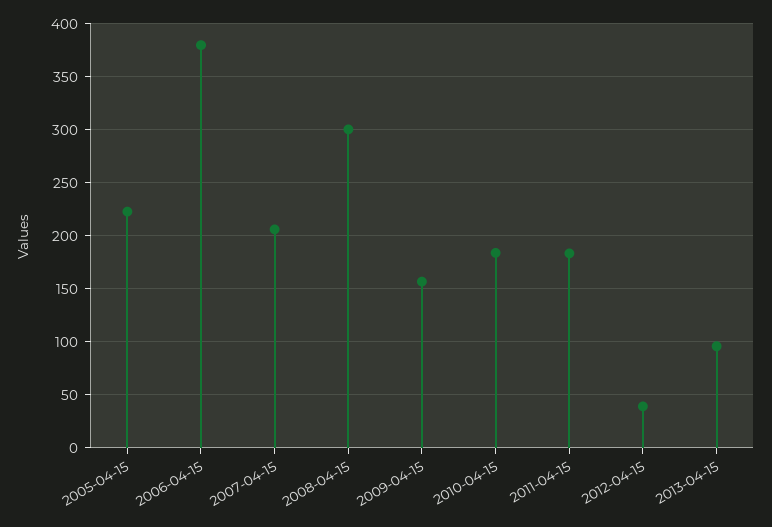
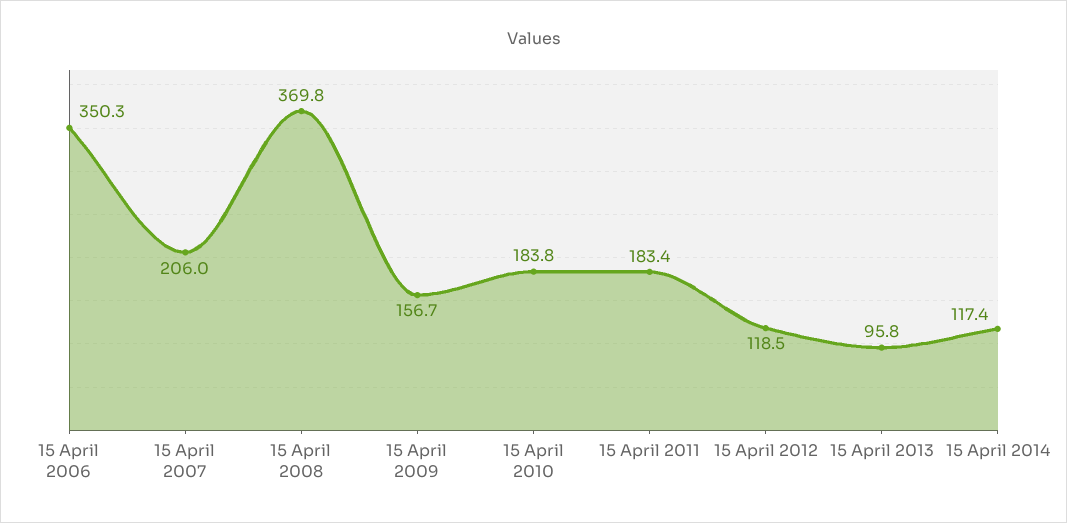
2005-04-15: 220 -> none
2006-04-15: 380 -> 350.3
2008-04-15: 300 -> 369.8
2012-04-15: 40 -> 118.5
15 April 2014: none -> 117.4

